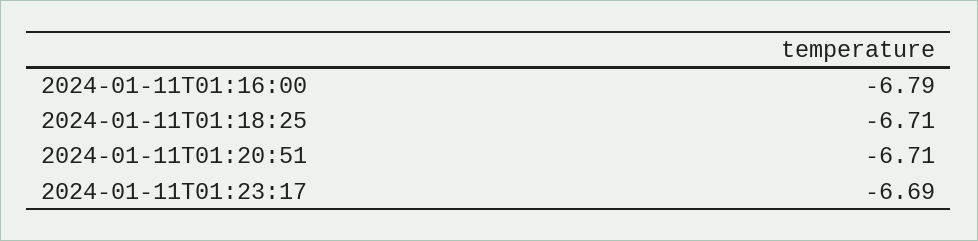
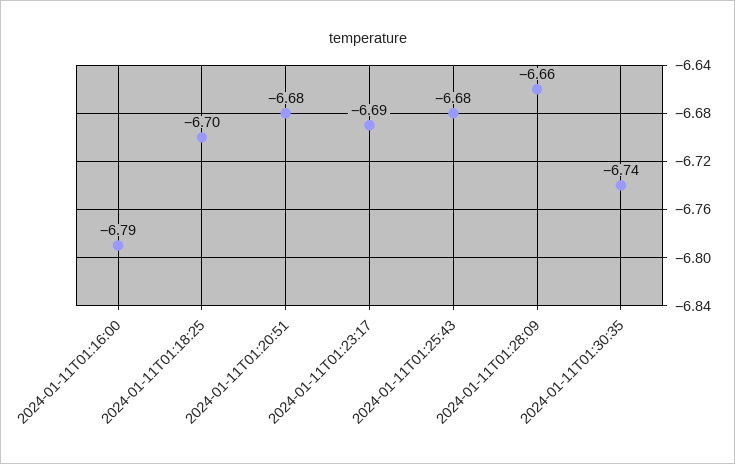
2024-01-11T01:18:25: -6.71 -> -6.7
2024-01-11T01:20:51: -6.71 -> -6.68
2024-01-11T01:25:43: none -> -6.68
2024-01-11T01:28:09: none -> -6.66
2024-01-11T01:30:35: none -> -6.74

